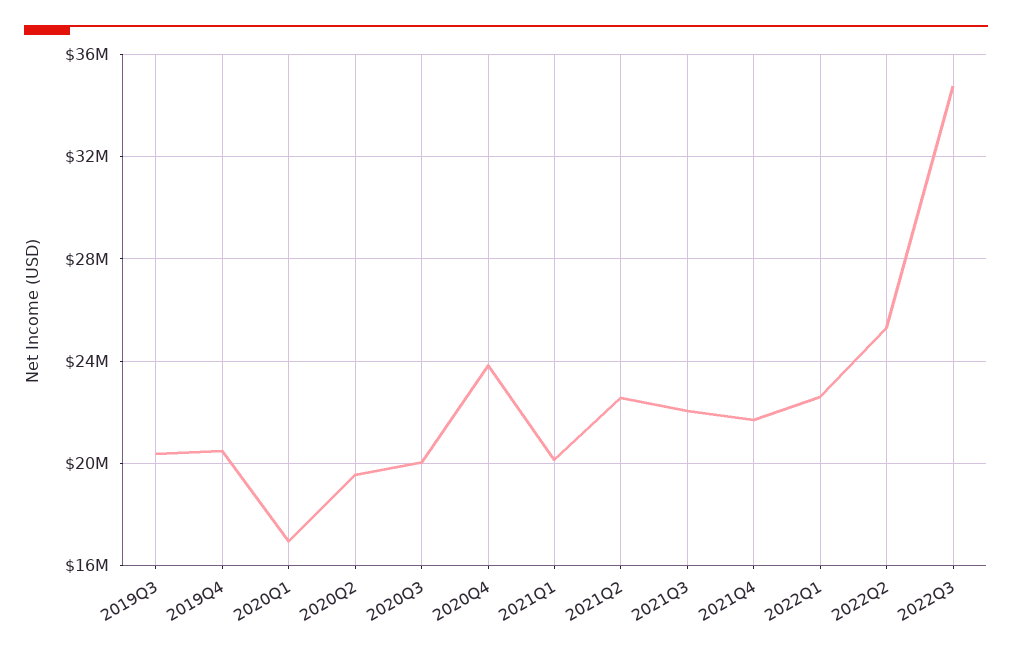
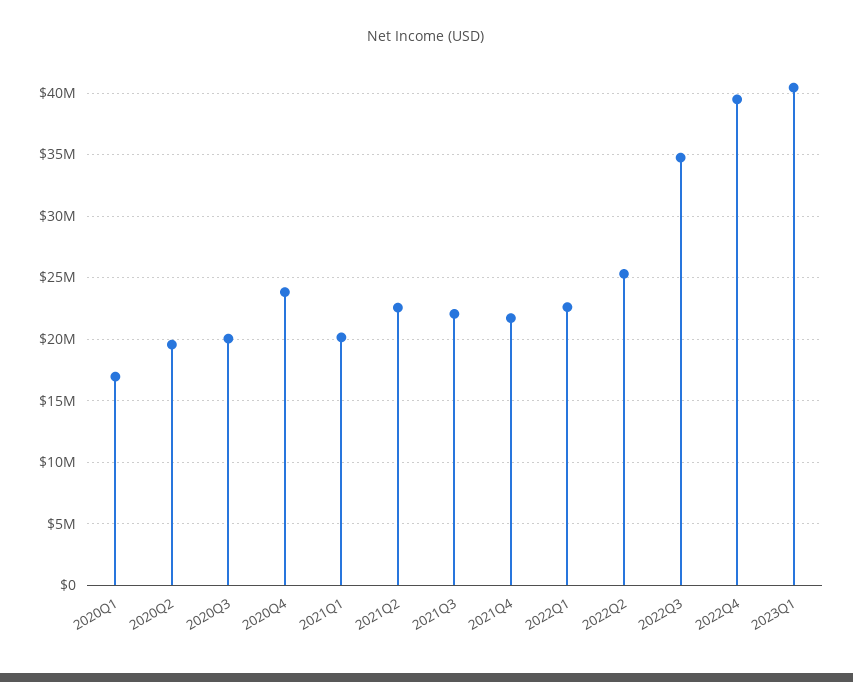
2019Q3: 20500000 -> none
2019Q4: 20500000 -> none
2022Q4: none -> 39500000
2023Q1: none -> 40500000

